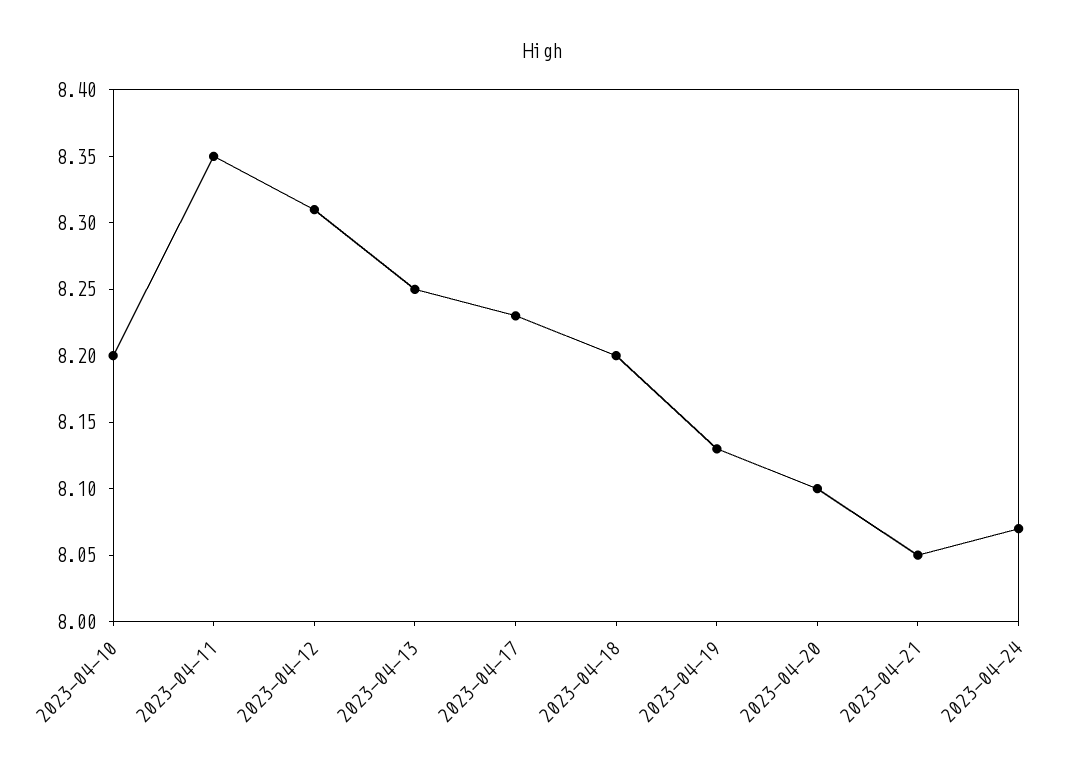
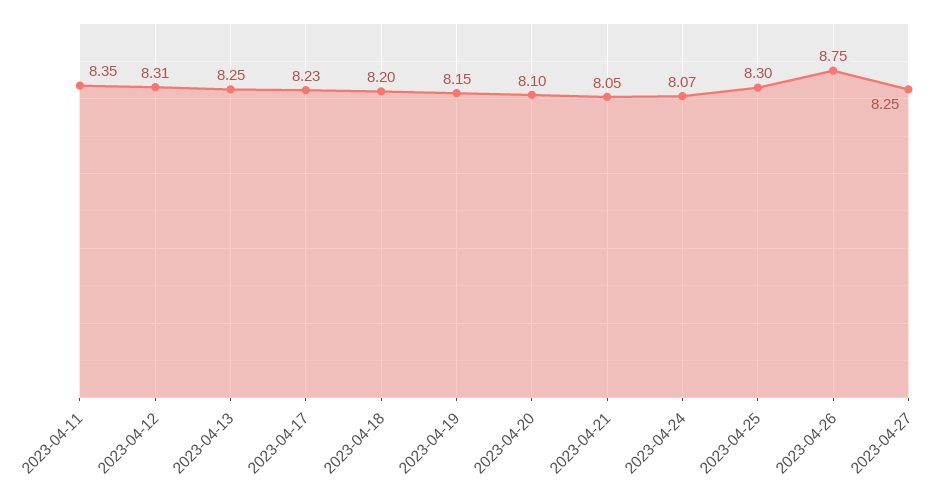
2023-04-10: 8.2 -> none
2023-04-19: 8.13 -> 8.15
2023-04-25: none -> 8.3
2023-04-26: none -> 8.75
2023-04-27: none -> 8.25

